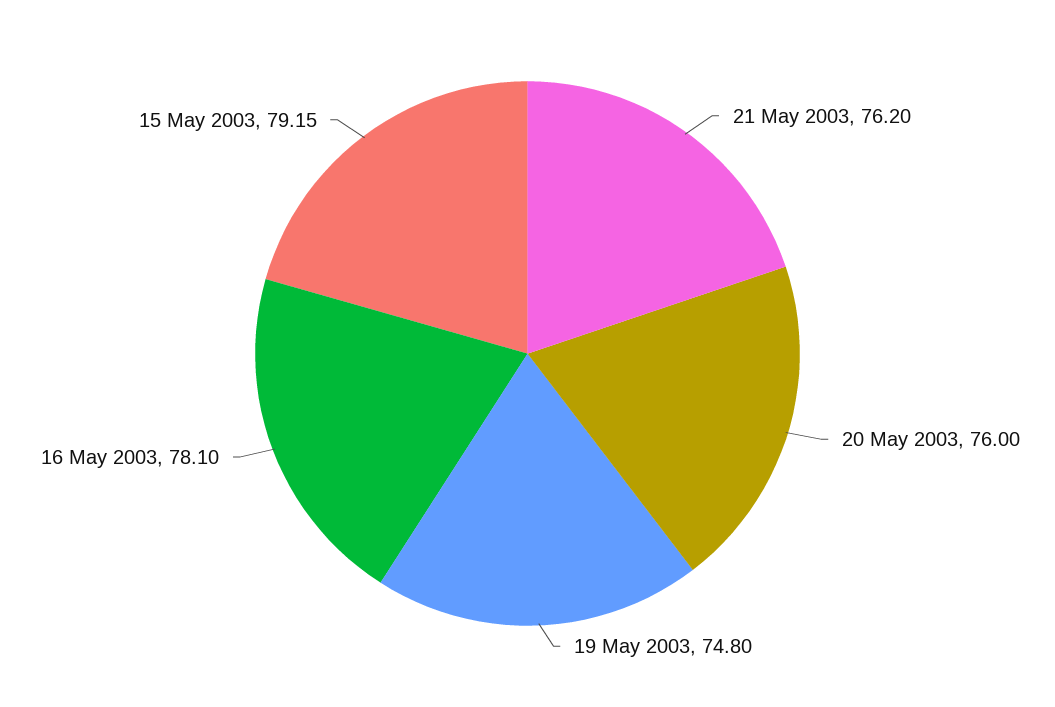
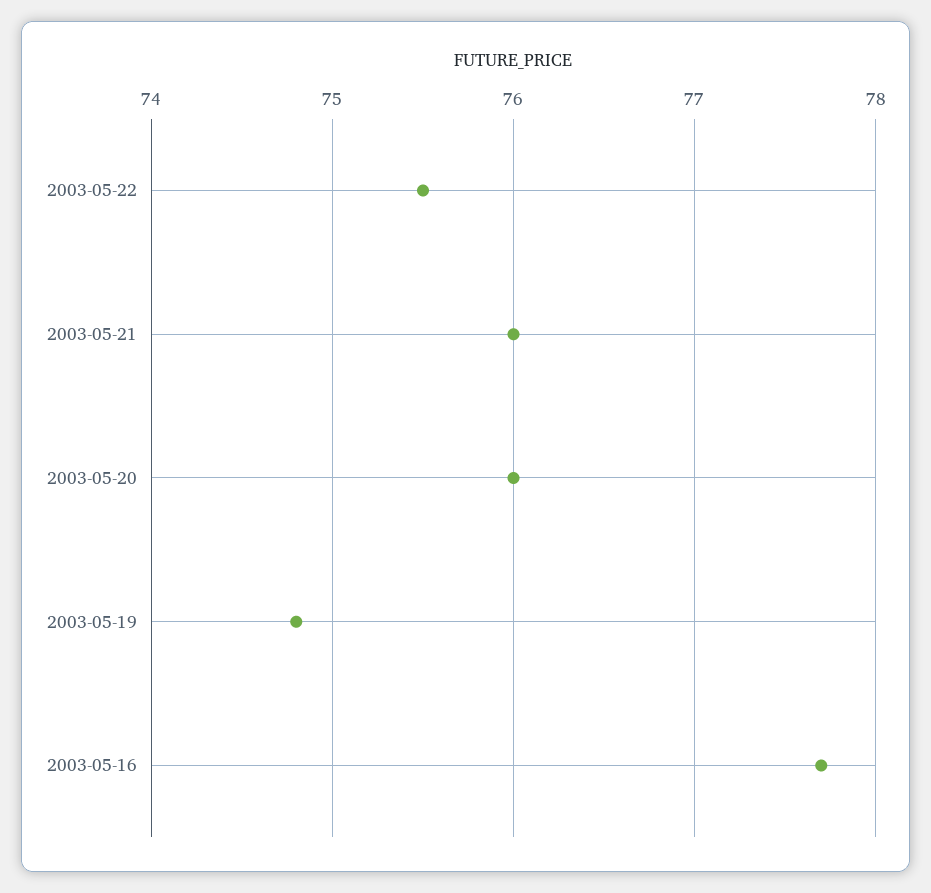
21 May 2003: 76.2 -> 76
16 May 2003: 78.1 -> 77.7
15 May 2003: 79.15 -> none
2003-05-22: none -> 75.5

